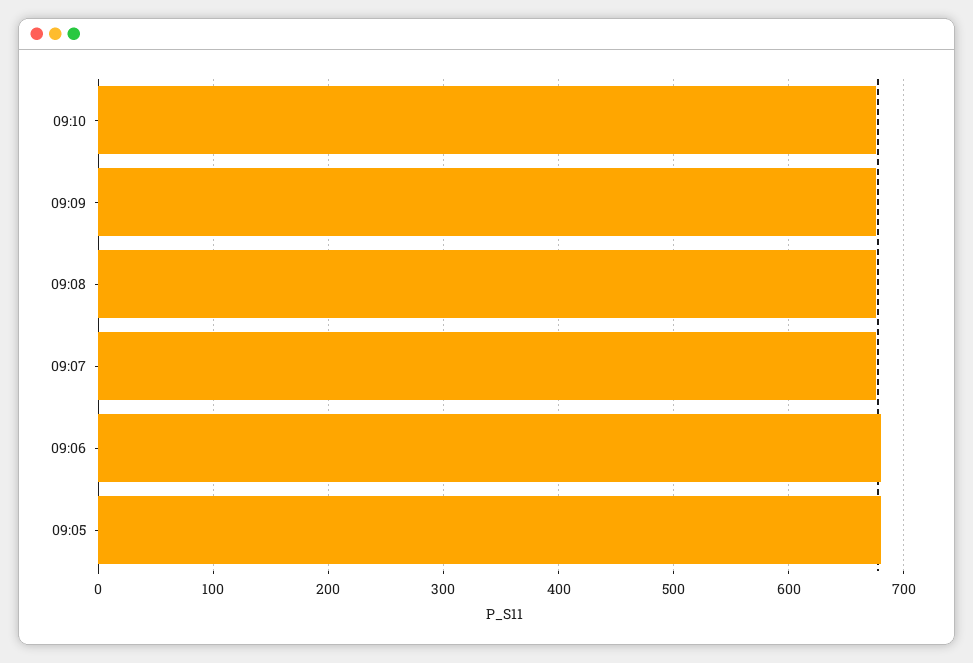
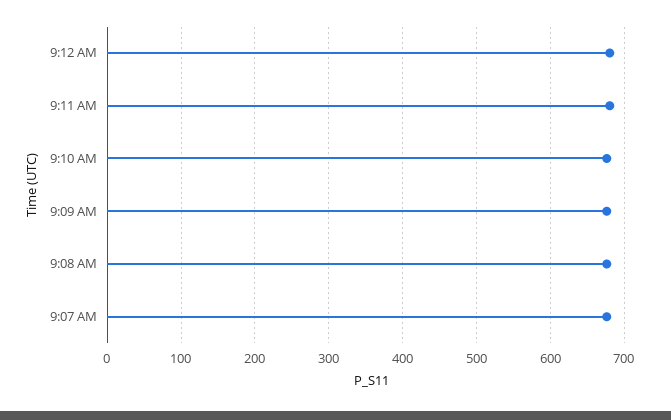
09:06: 680 -> none
09:05: 680 -> none
9:12 AM: none -> 680
9:11 AM: none -> 680

